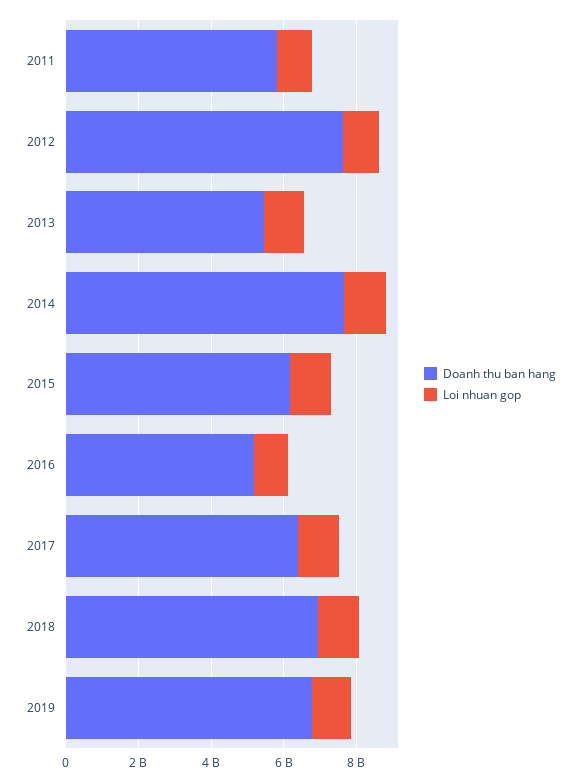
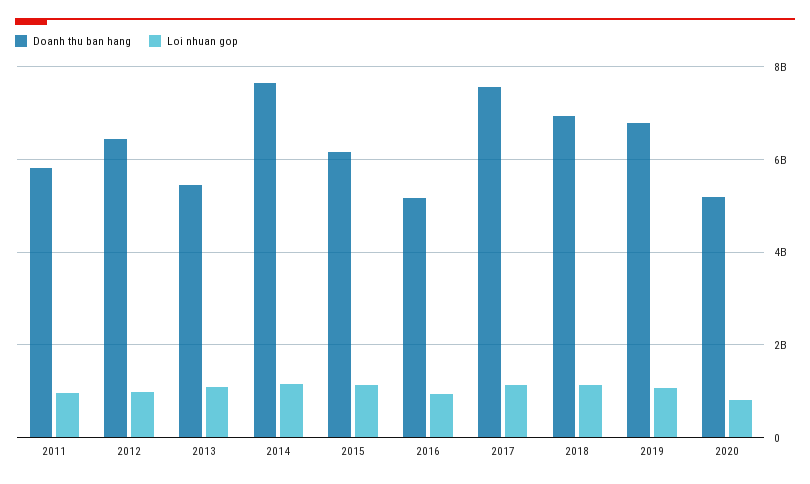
Doanh thu ban hang, 2012: 7500000000 -> 6400000000
Doanh thu ban hang, 2017: 6500000000 -> 7600000000
Doanh thu ban hang, 2020: none -> 5200000000
Loi nhuan gop, 2020: none -> 800000000

